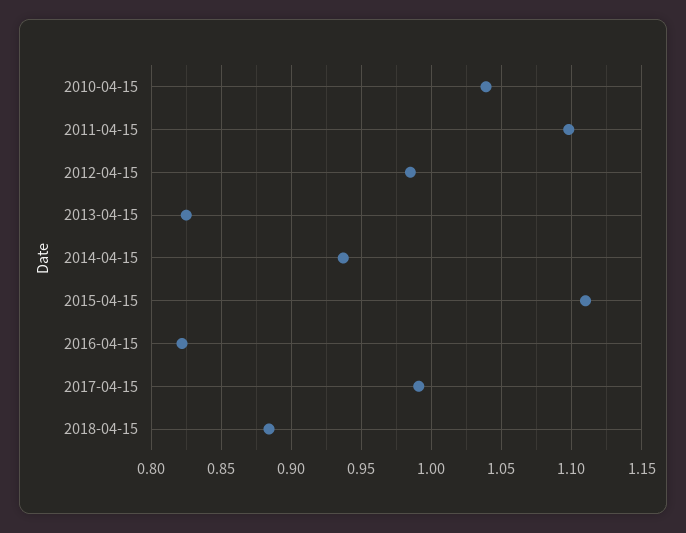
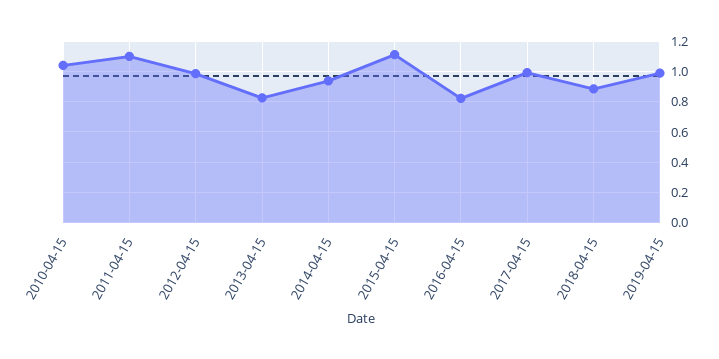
2019-04-15: none -> 1

